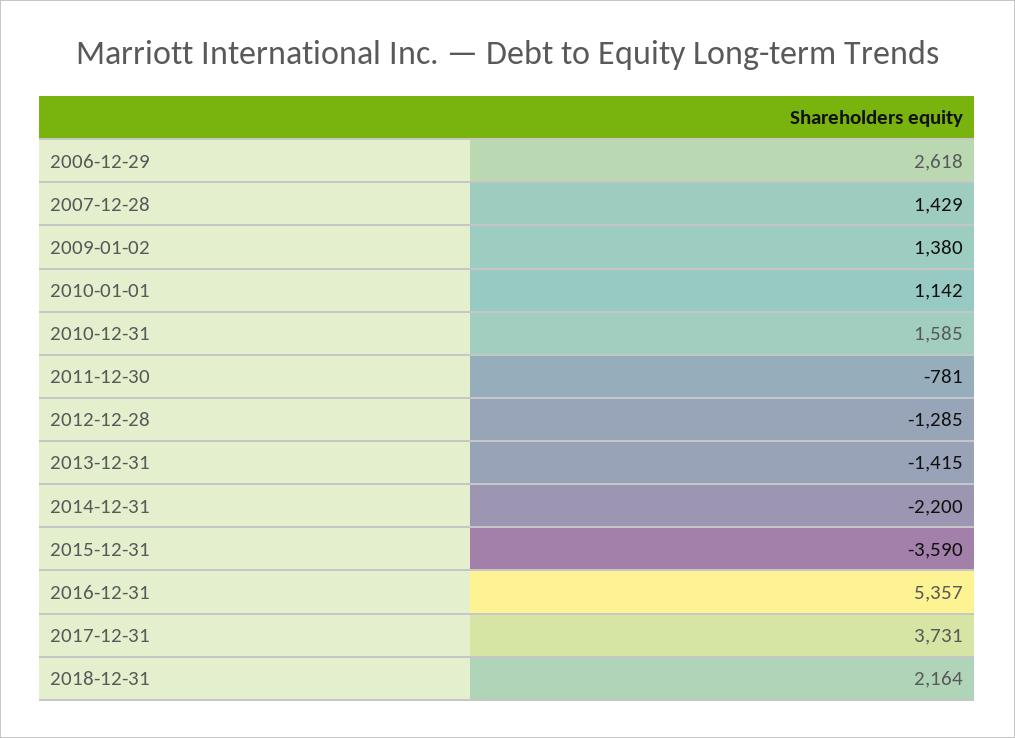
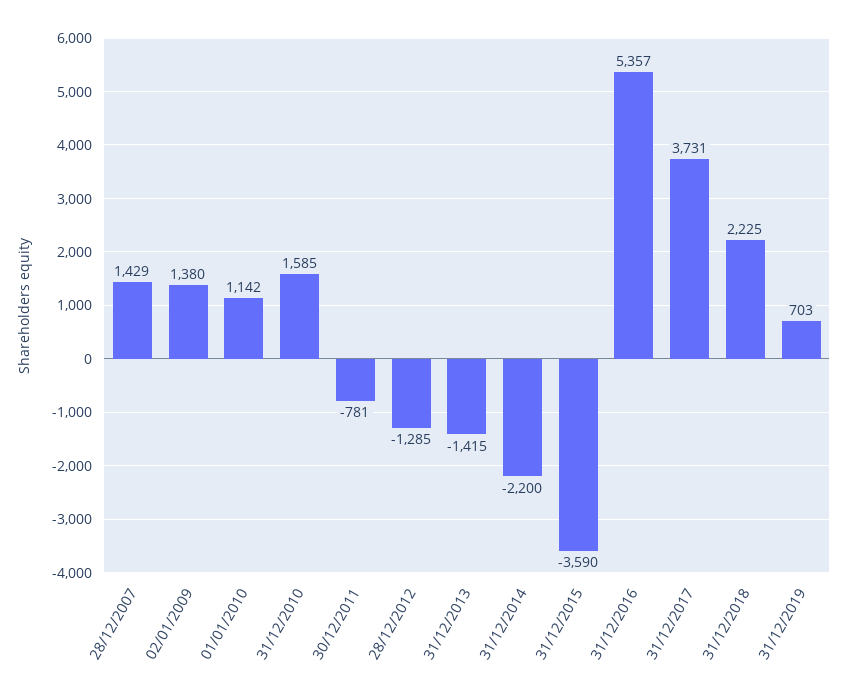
2006-12-29: 2618 -> none
2018-12-31: 2164 -> 2225
31/12/2019: none -> 703

